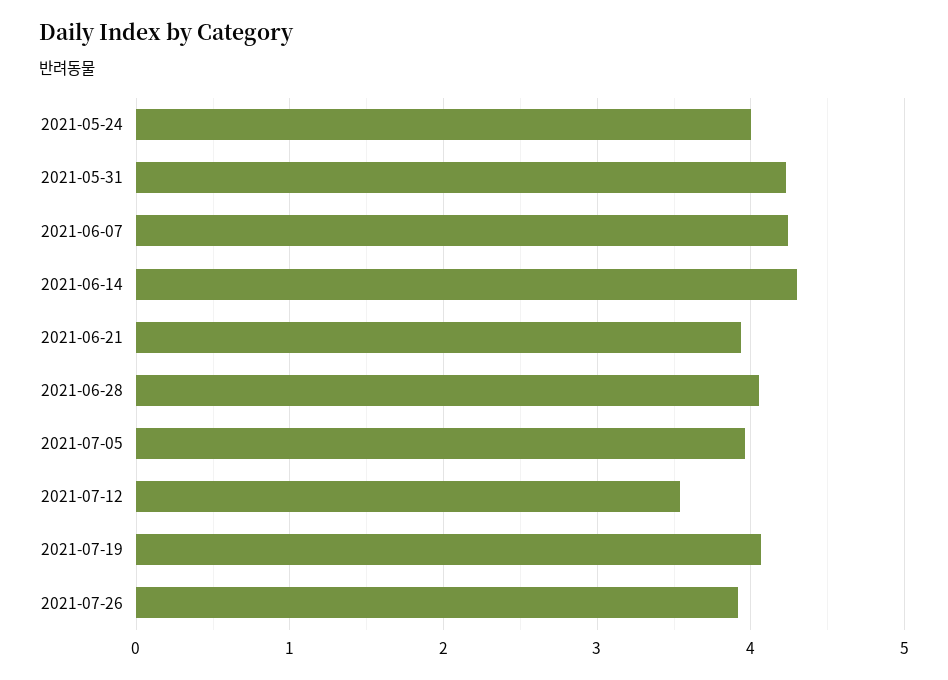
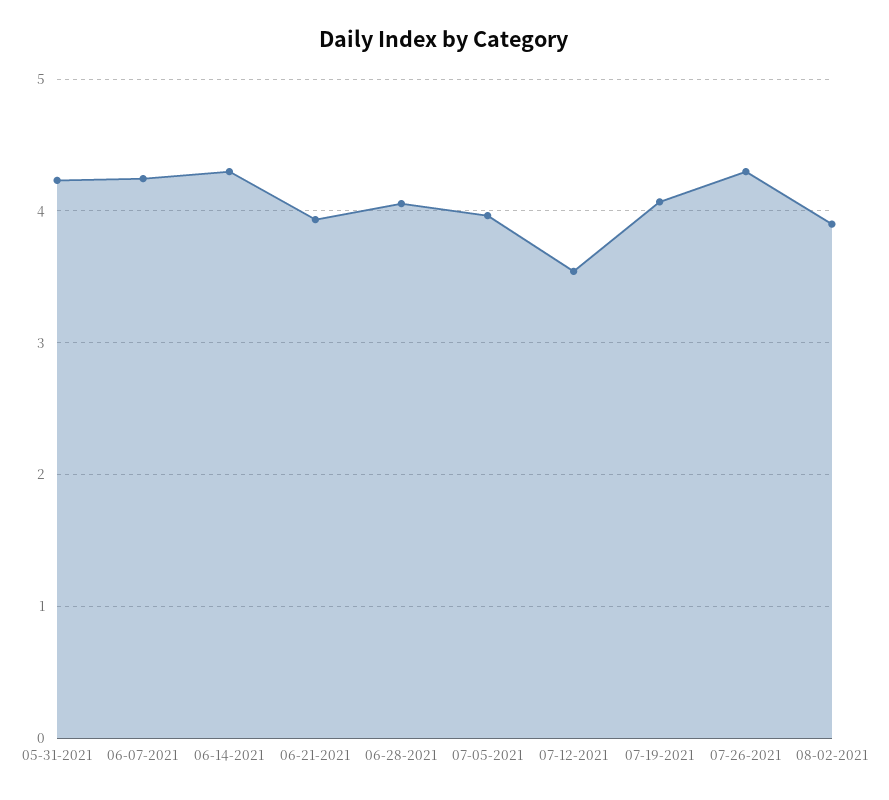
2021-05-24: 4 -> none
2021-07-26: 3.9 -> 4.3
08-02-2021: none -> 3.9

